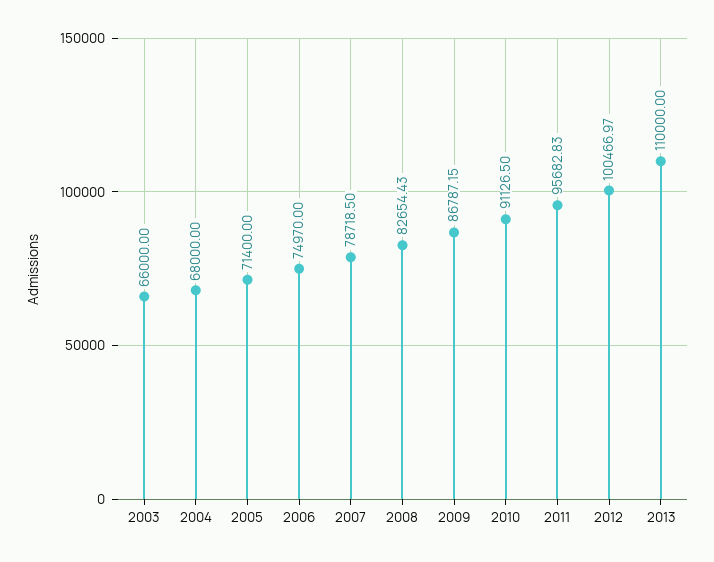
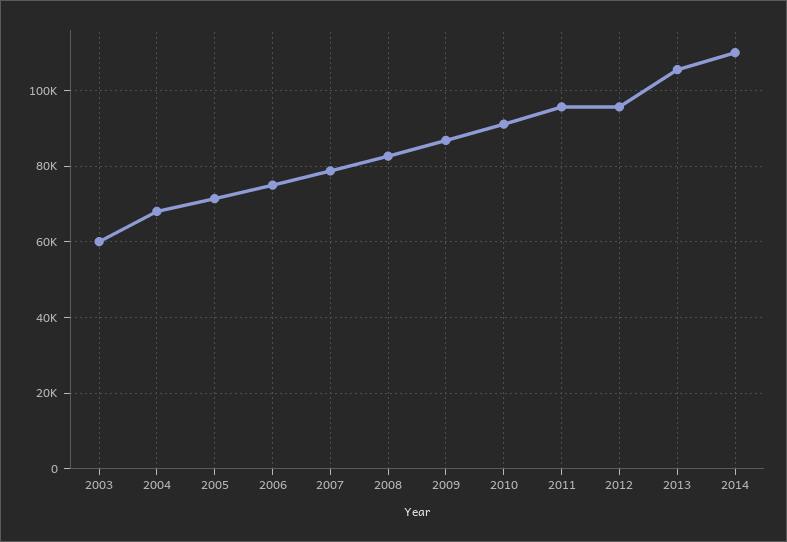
2003: 66000 -> 60000
2012: 100466.97 -> 96000
2013: 110000 -> 106000
2014: none -> 110000

